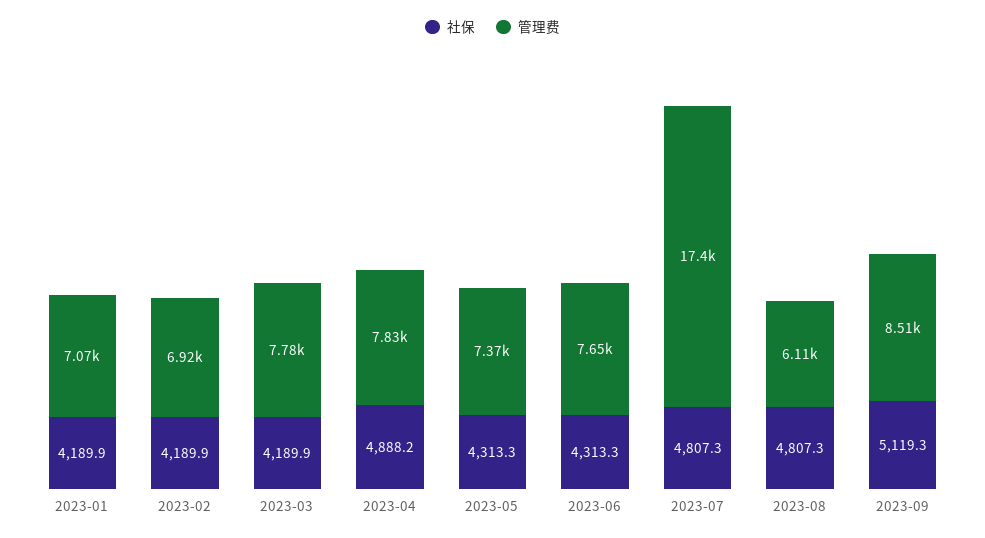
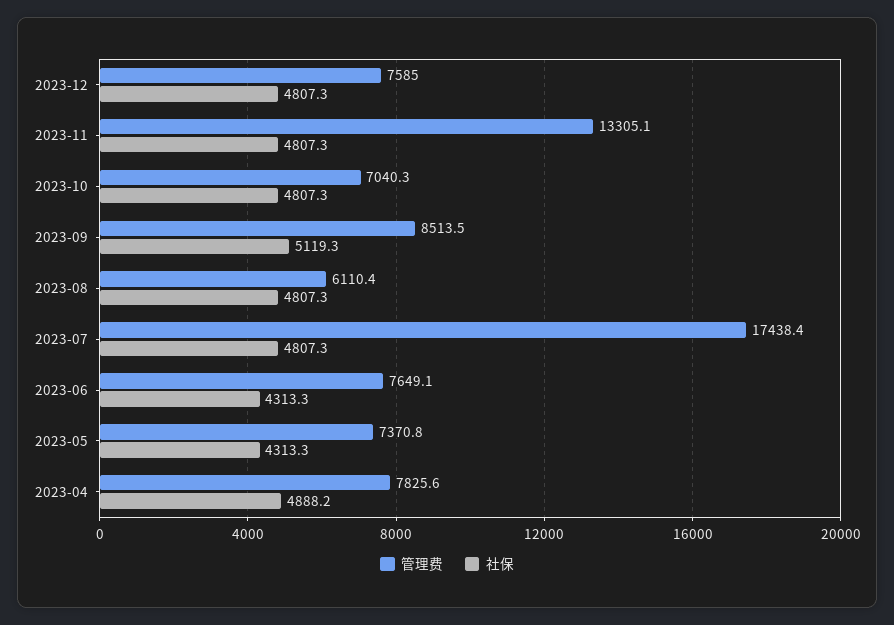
社保, 2023-01: 4189.9 -> none
管理费, 2023-01: 7070 -> none
社保, 2023-02: 4189.9 -> none
管理费, 2023-02: 6920 -> none
社保, 2023-03: 4189.9 -> none
管理费, 2023-03: 7780 -> none
管理费, 2023-12: none -> 7585
社保, 2023-12: none -> 4807.3
管理费, 2023-11: none -> 13305.1
社保, 2023-11: none -> 4807.3
管理费, 2023-10: none -> 7040.3
社保, 2023-10: none -> 4807.3

